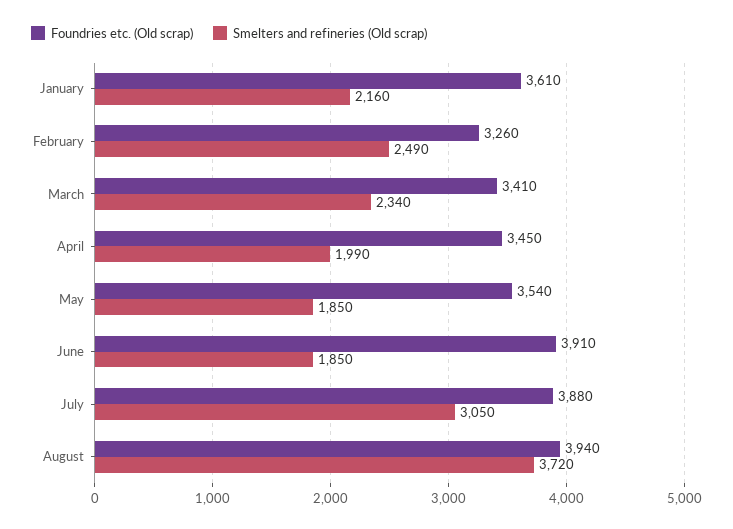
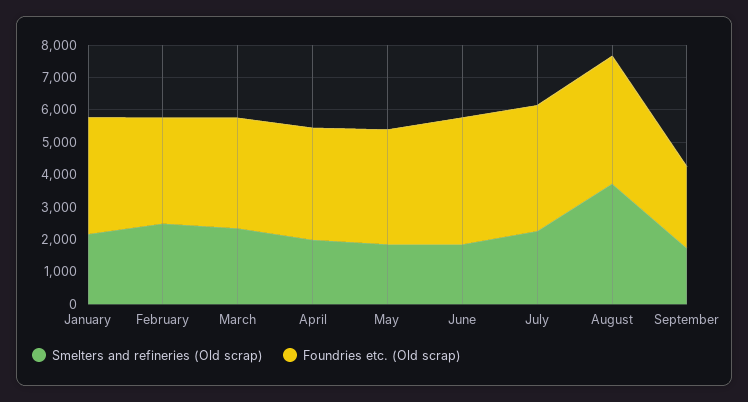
Smelters and refineries (Old scrap), July: 3050 -> 2250
Smelters and refineries (Old scrap), September: none -> 1750
Foundries etc. (Old scrap), September: none -> 2500

